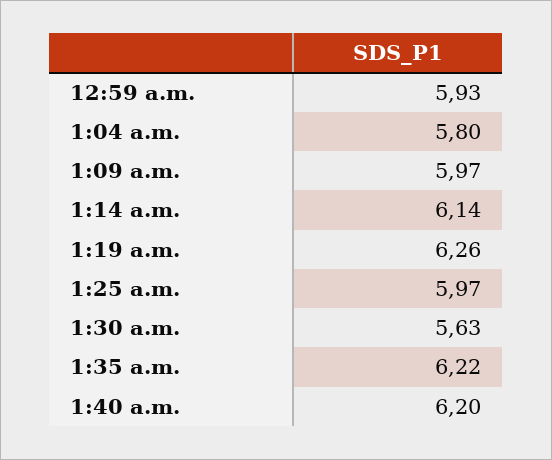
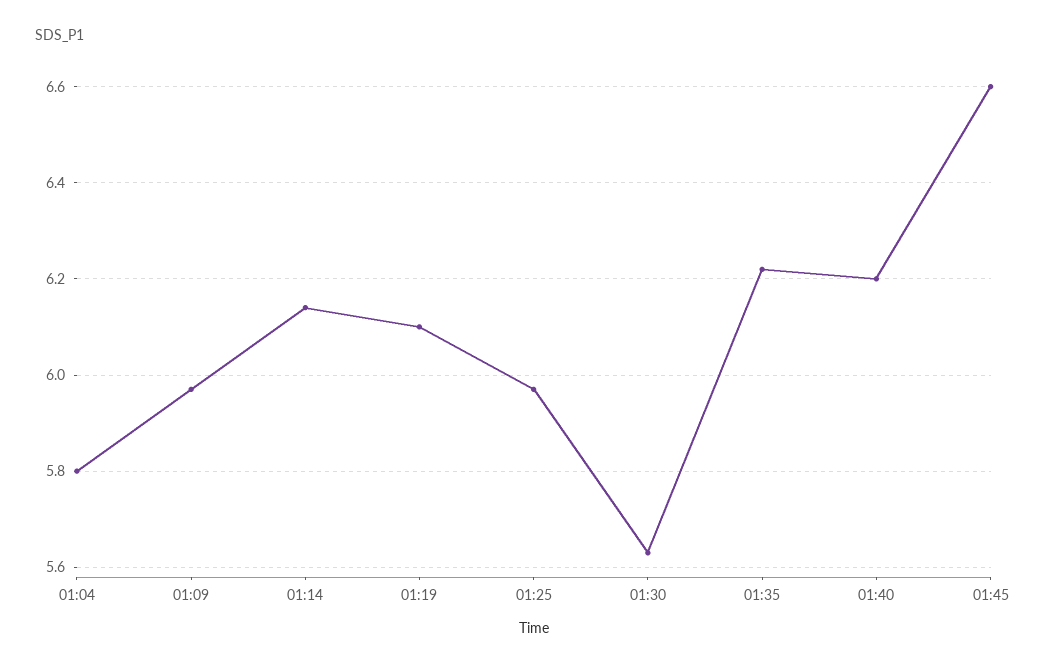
12:59 a.m.: 5.93 -> none
1:19 a.m.: 6.26 -> 6.1
01:45: none -> 6.6

